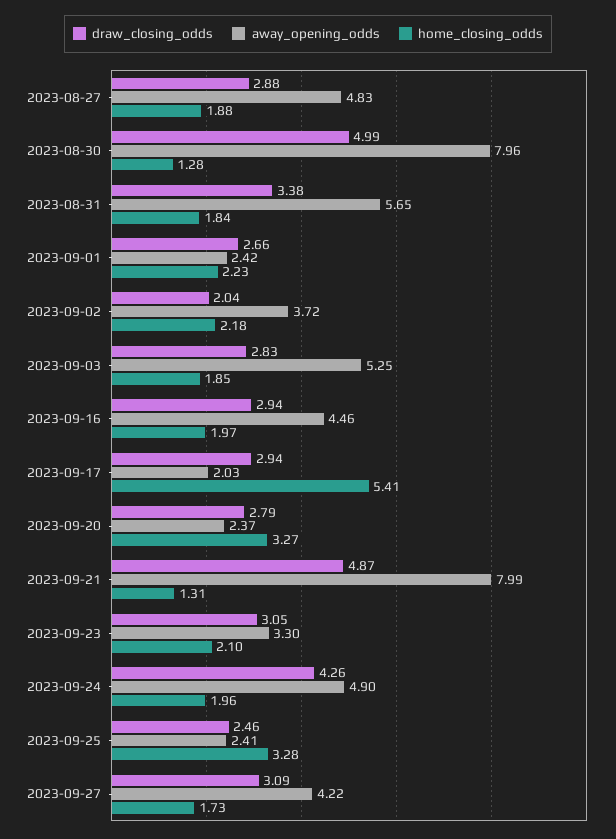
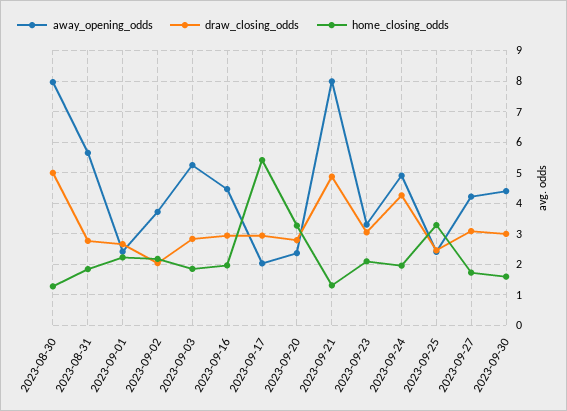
draw_closing_odds, 2023-08-27: 2.88 -> none
away_opening_odds, 2023-08-27: 4.83 -> none
home_closing_odds, 2023-08-27: 1.88 -> none
draw_closing_odds, 2023-08-31: 3.38 -> 2.8
away_opening_odds, 2023-09-30: none -> 4.4
draw_closing_odds, 2023-09-30: none -> 3
home_closing_odds, 2023-09-30: none -> 1.6

